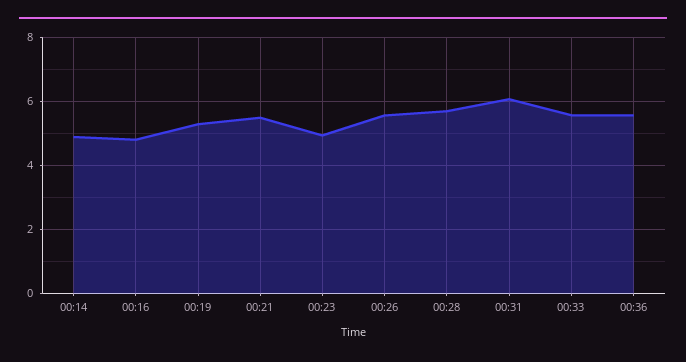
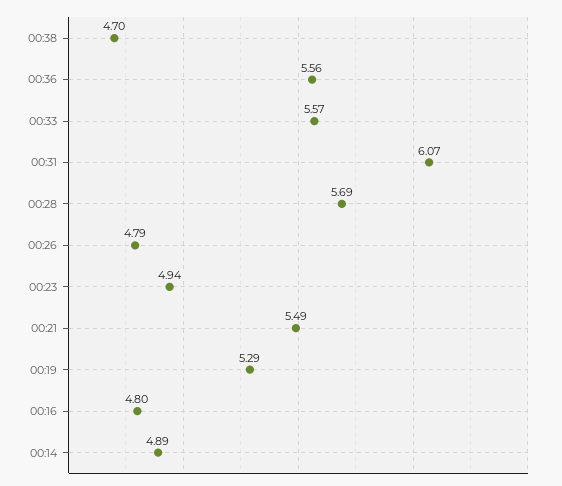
00:26: 5.6 -> 4.79
00:38: none -> 4.7

